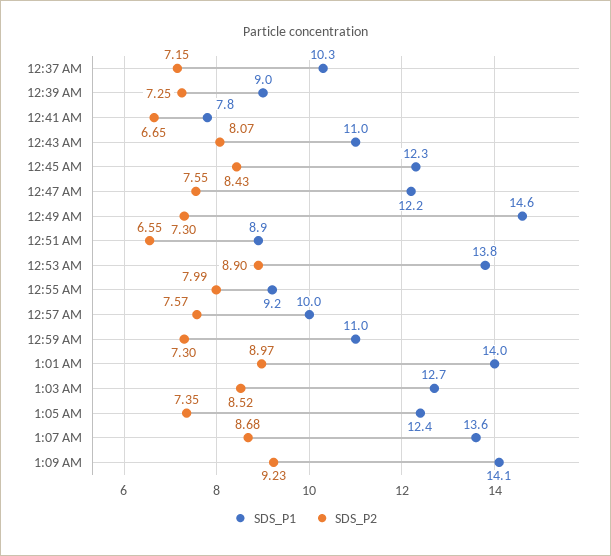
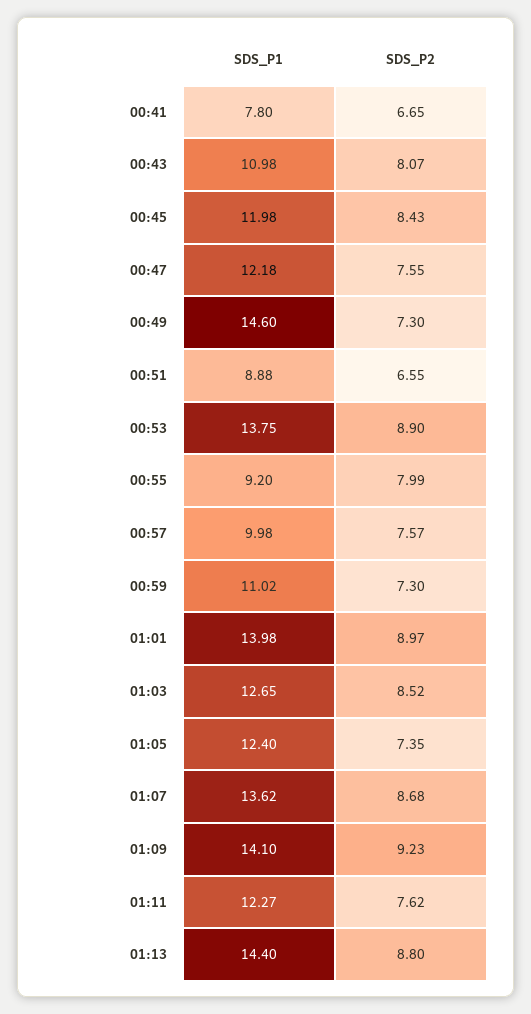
SDS_P1, 12:37 AM: 10.3 -> none
SDS_P2, 12:37 AM: 7.15 -> none
SDS_P1, 12:39 AM: 9 -> none
SDS_P2, 12:39 AM: 7.25 -> none
SDS_P1, 12:45 AM: 12.3 -> 11.98
SDS_P1, 01:11: none -> 12.27
SDS_P2, 01:11: none -> 7.62
SDS_P1, 01:13: none -> 14.4
SDS_P2, 01:13: none -> 8.8

